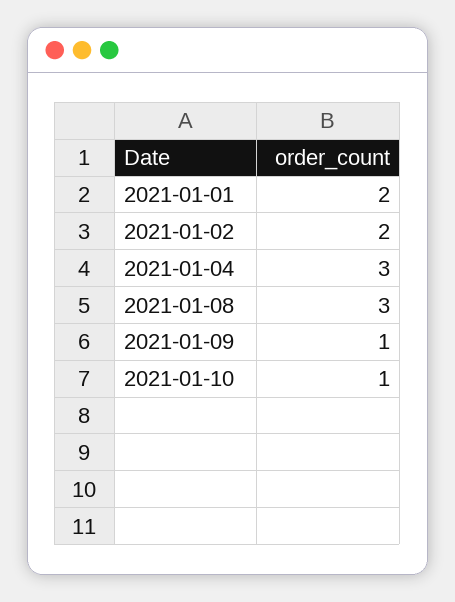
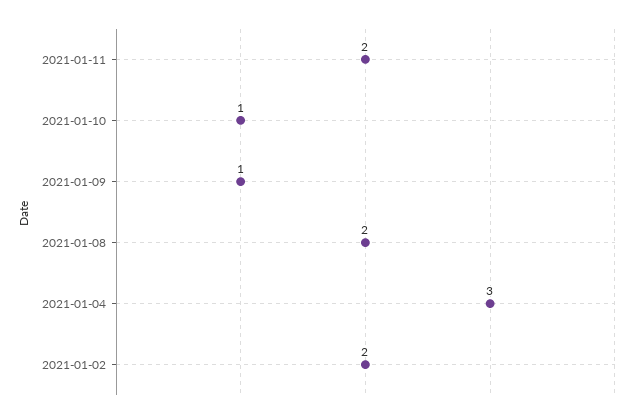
2021-01-01: 2 -> none
2021-01-08: 3 -> 2
2021-01-11: none -> 2

